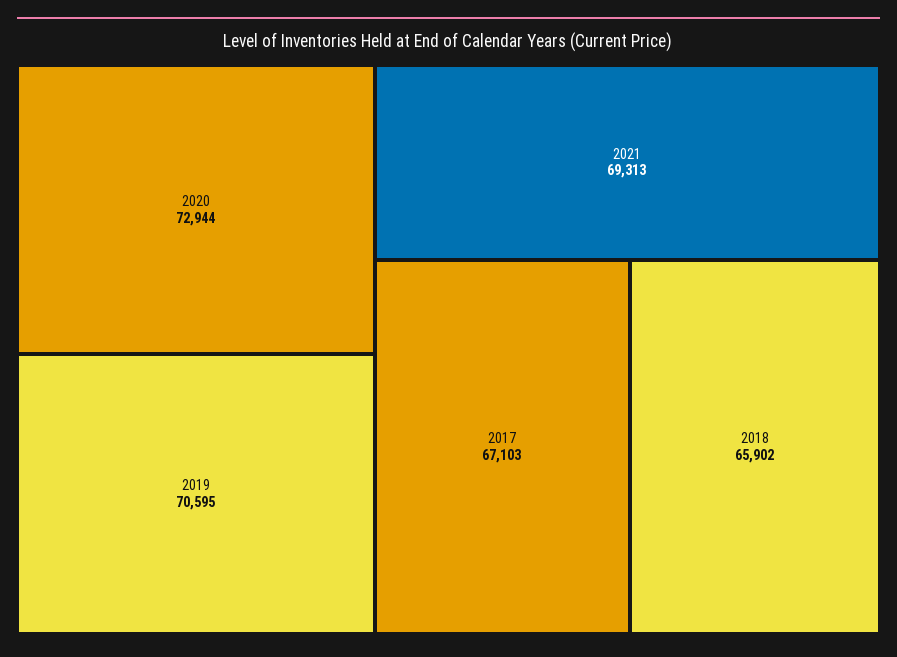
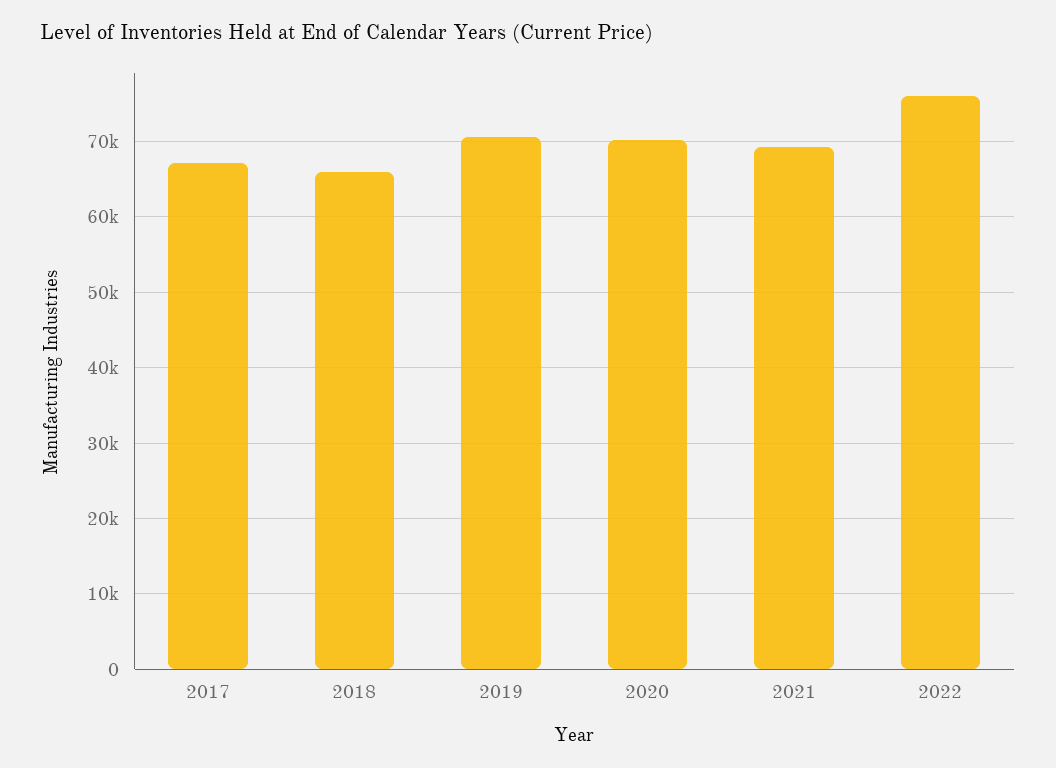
2020: 72944 -> 70000
2022: none -> 76000

